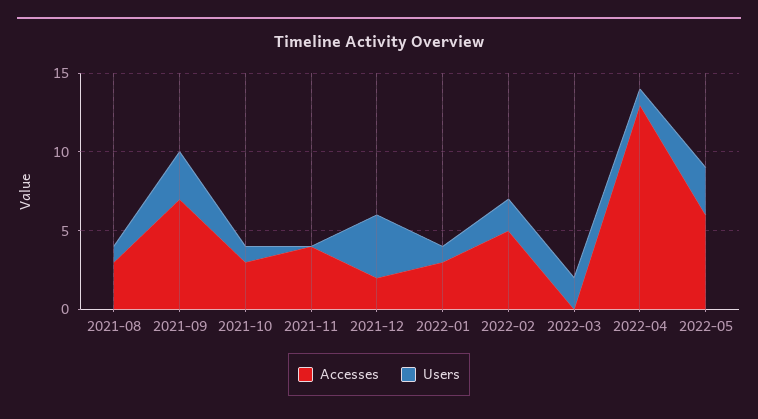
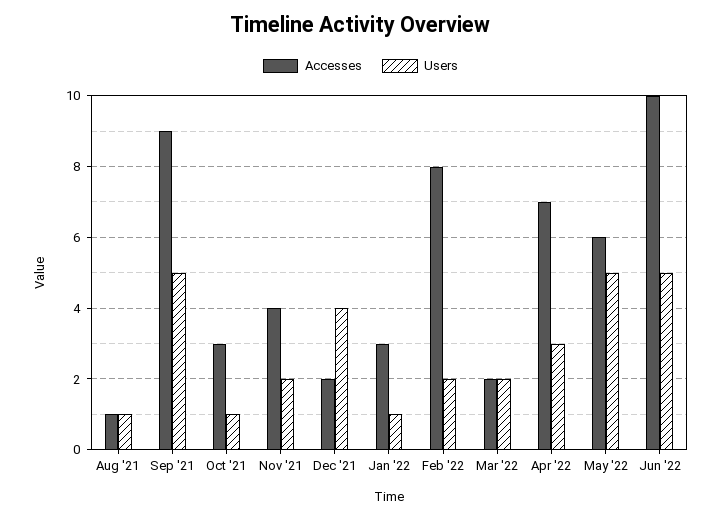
Accesses, 2021-08: 3 -> 1
Accesses, 2021-09: 7 -> 9
Users, 2021-09: 3 -> 5
Users, 2021-11: 0 -> 2
Accesses, 2022-02: 5 -> 8
Accesses, 2022-03: 0 -> 2
Accesses, 2022-04: 13 -> 7
Users, 2022-04: 1 -> 3
Users, 2022-05: 3 -> 5
Accesses, Jun '22: none -> 10
Users, Jun '22: none -> 5

